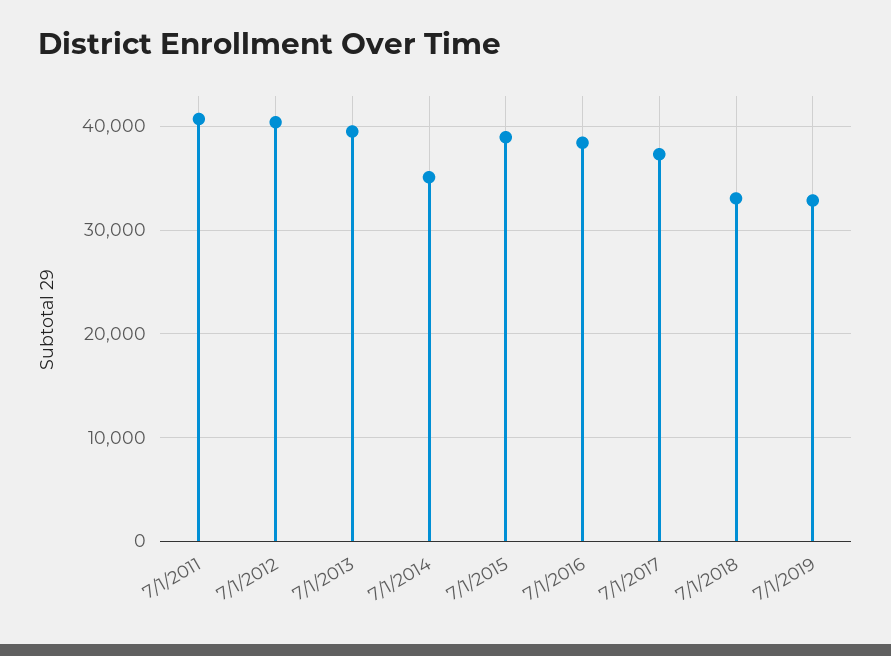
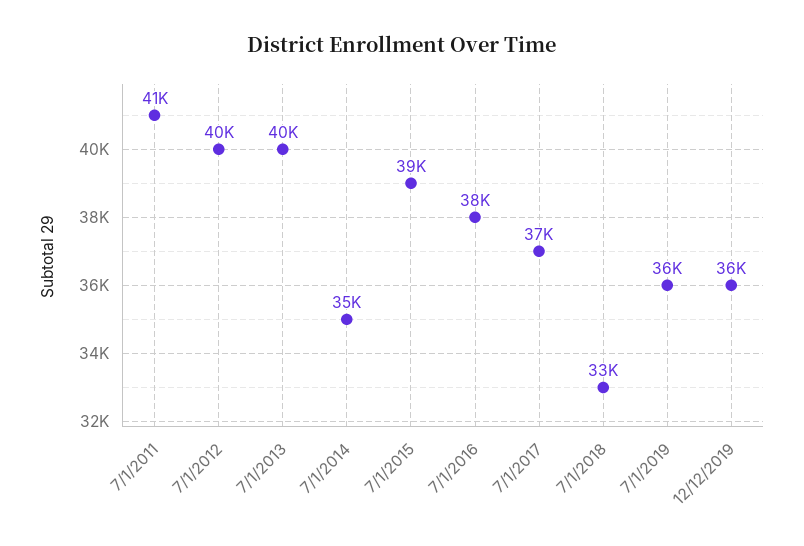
7/1/2019: 33000 -> 36000
12/12/2019: none -> 36000

